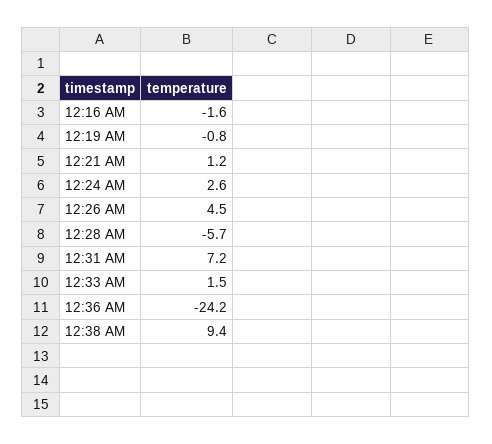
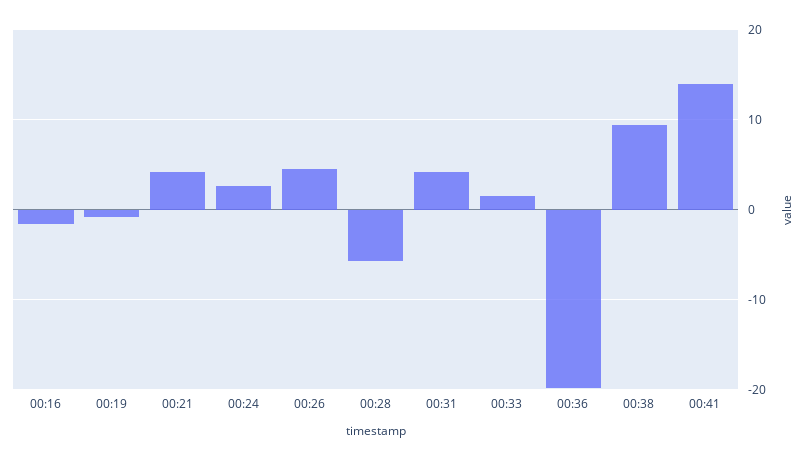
12:21 AM: 1.2 -> 4
12:31 AM: 7.2 -> 4
12:36 AM: -24.2 -> -20
00:41: none -> 14

